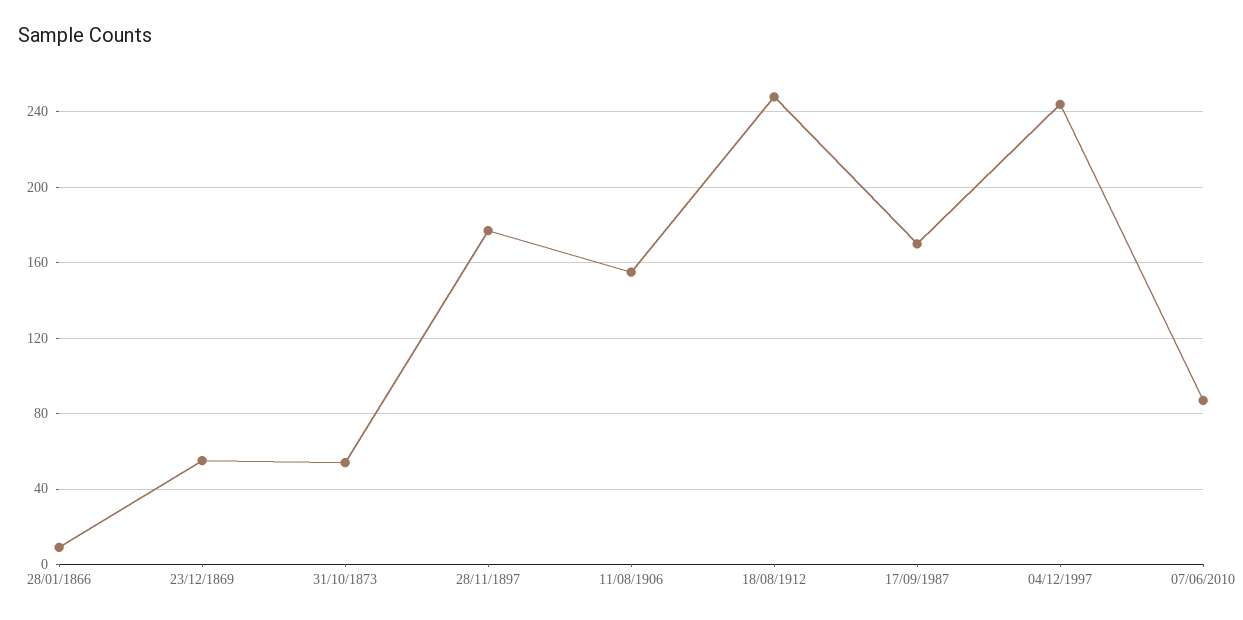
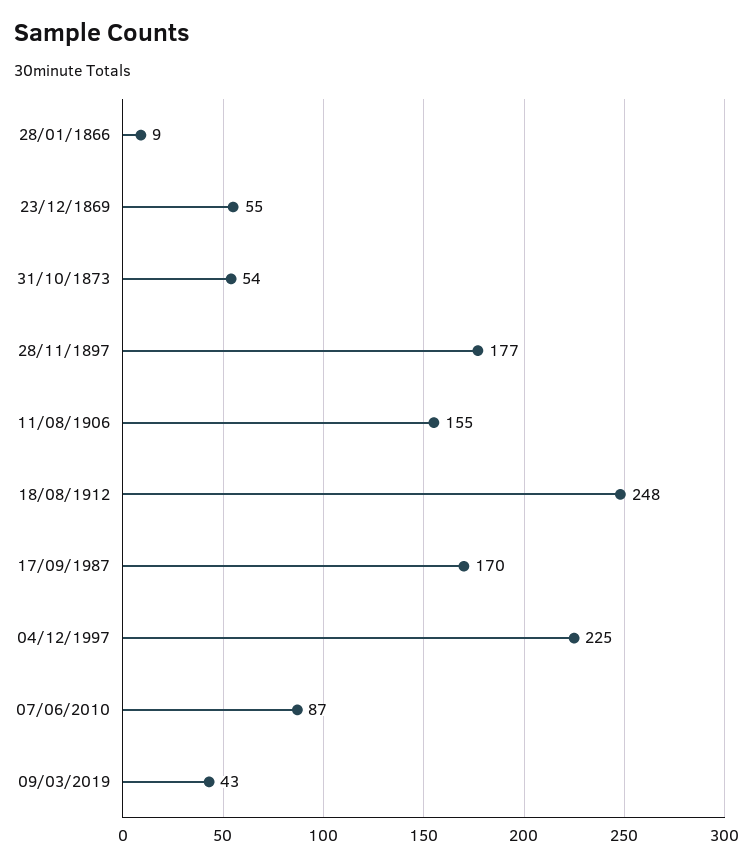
04/12/1997: 245 -> 225
09/03/2019: none -> 43

